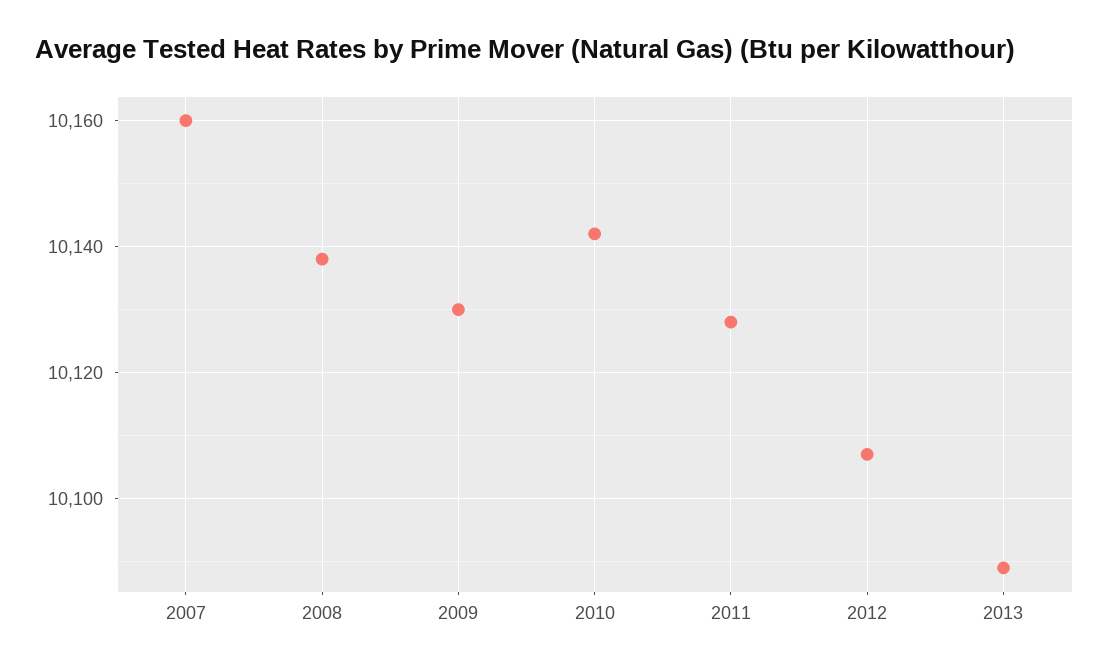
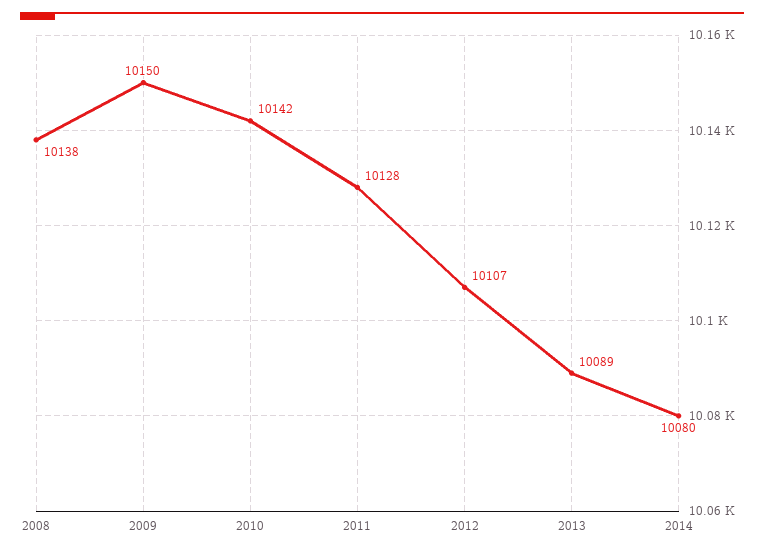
2007: 10160 -> none
2009: 10130 -> 10150
2014: none -> 10080

